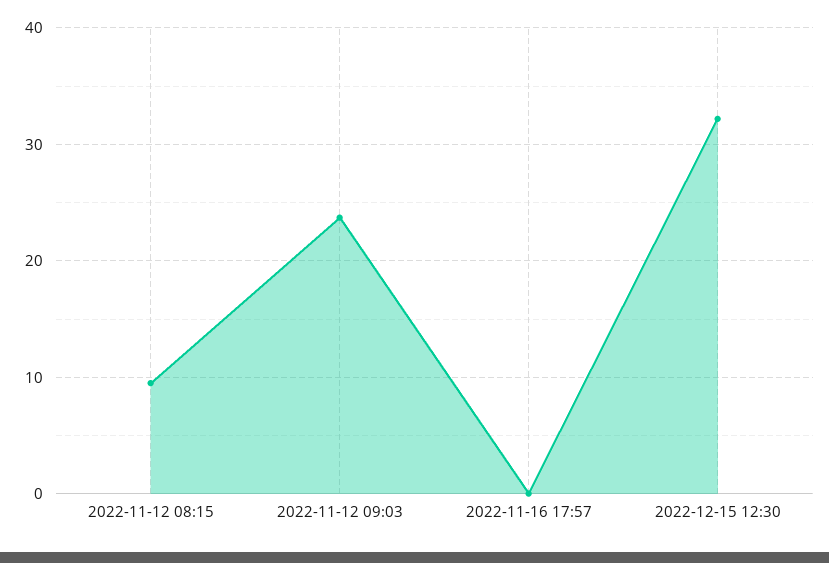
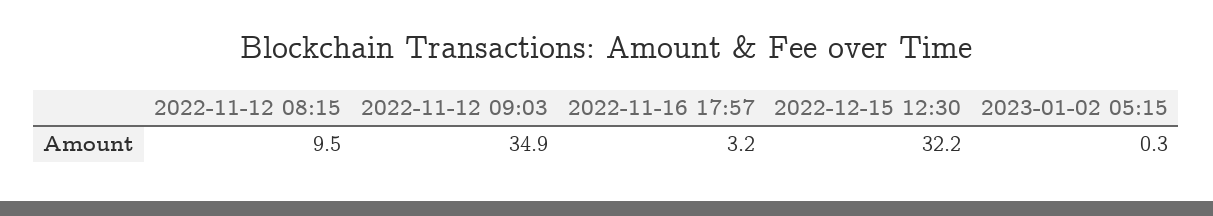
2022-11-12 09:03: 24 -> 34.9
2022-11-16 17:57: 0 -> 3.2
2023-01-02 05:15: none -> 0.3

